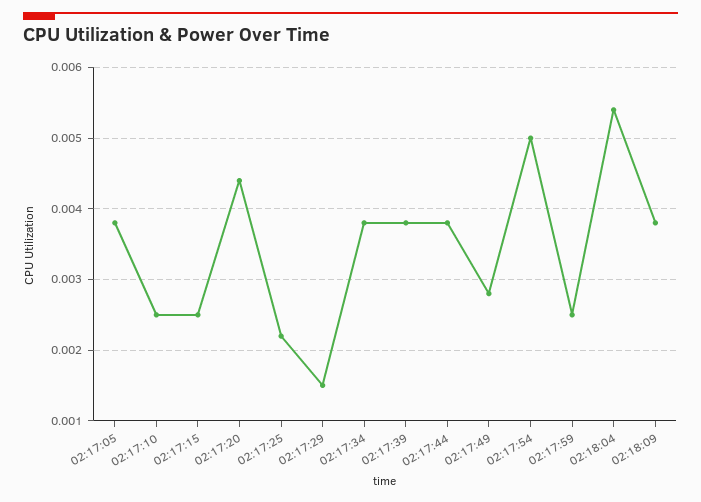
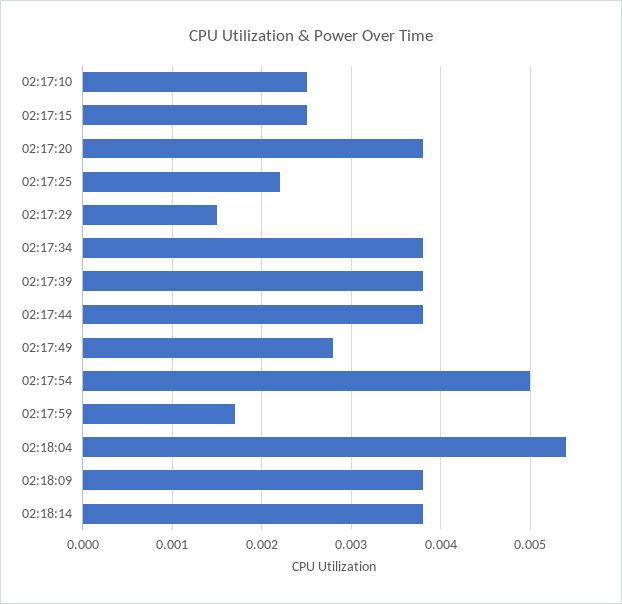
02:17:05: 0.0038 -> none
02:17:20: 0.0044 -> 0.0038
02:17:59: 0.0025 -> 0.0017
02:18:14: none -> 0.0038

